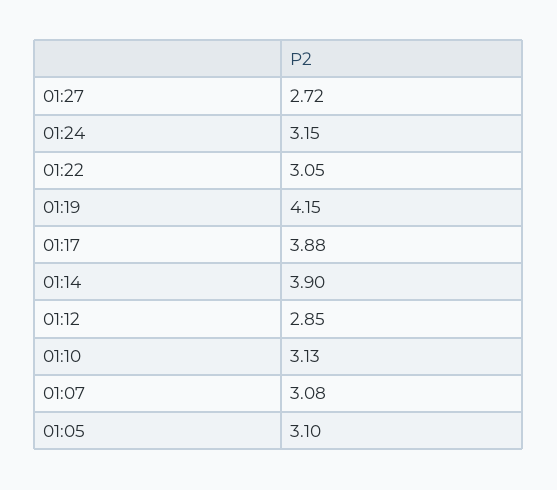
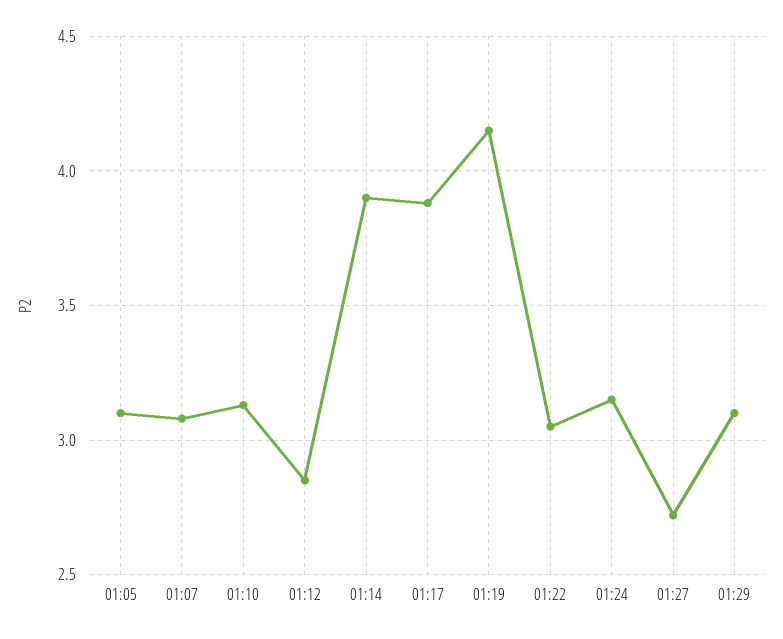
01:29: none -> 3.1

